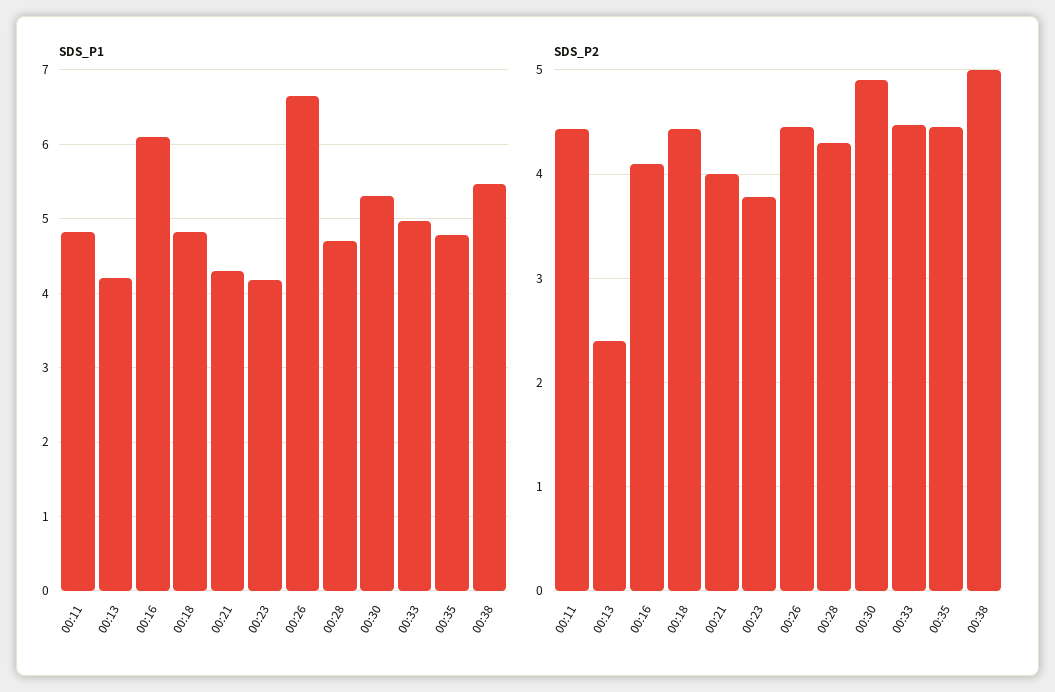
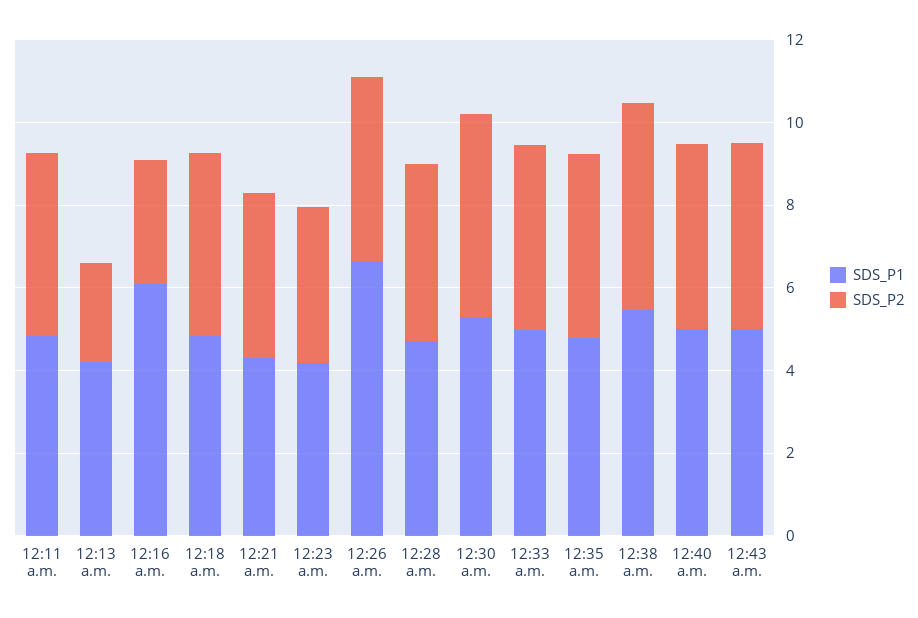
SDS_P2, 00:16: 4.1 -> 3
SDS_P1, 12:40 a.m.: none -> 5
SDS_P2, 12:40 a.m.: none -> 4.5
SDS_P1, 12:43 a.m.: none -> 5
SDS_P2, 12:43 a.m.: none -> 4.5

